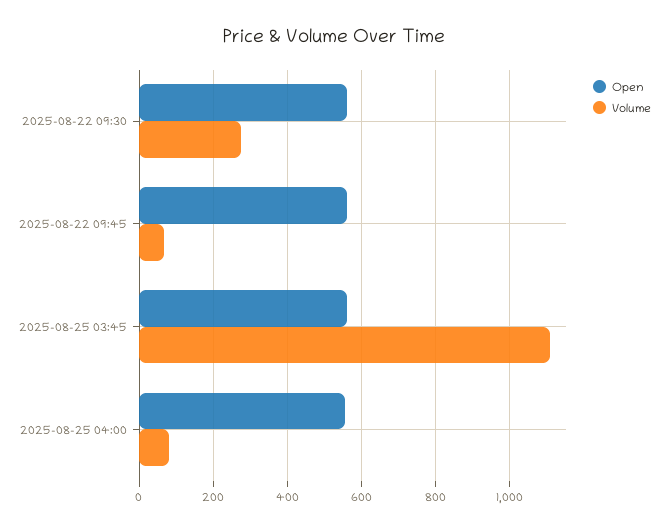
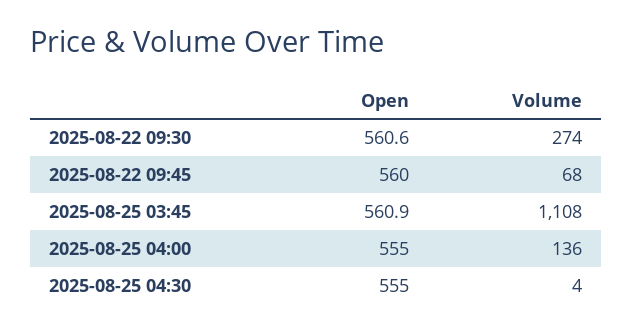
Volume, 2025-08-25 04:00: 80 -> 136
Open, 2025-08-25 04:30: none -> 555
Volume, 2025-08-25 04:30: none -> 4

